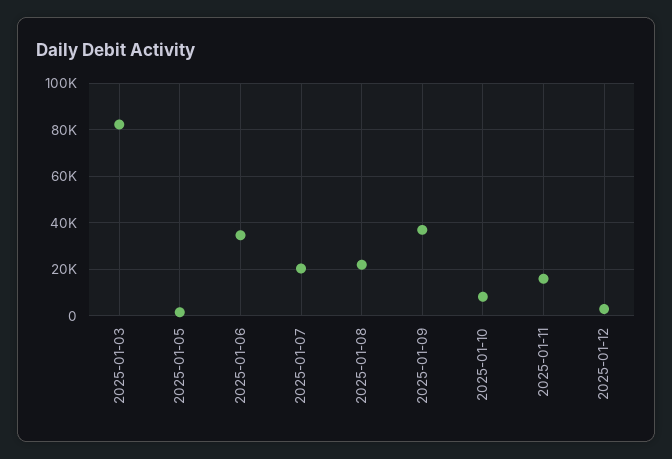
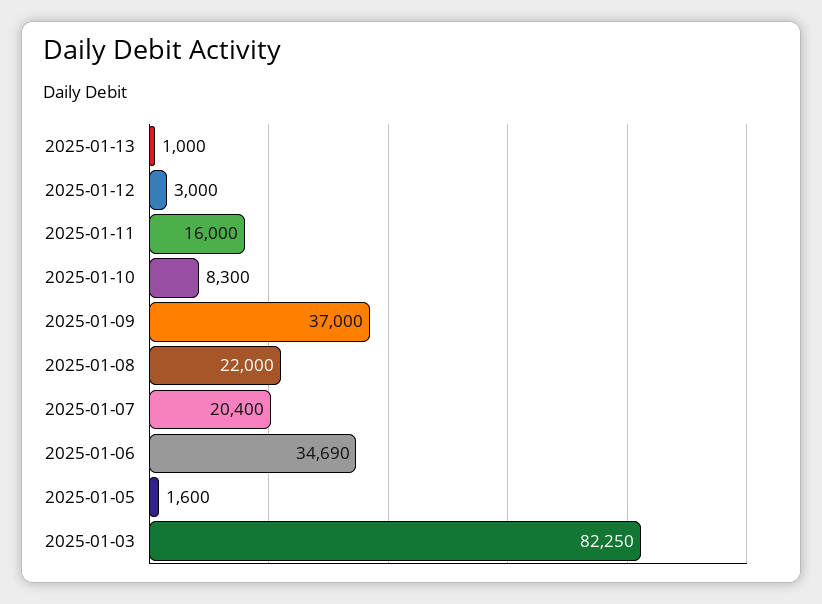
2025-01-13: none -> 1000

